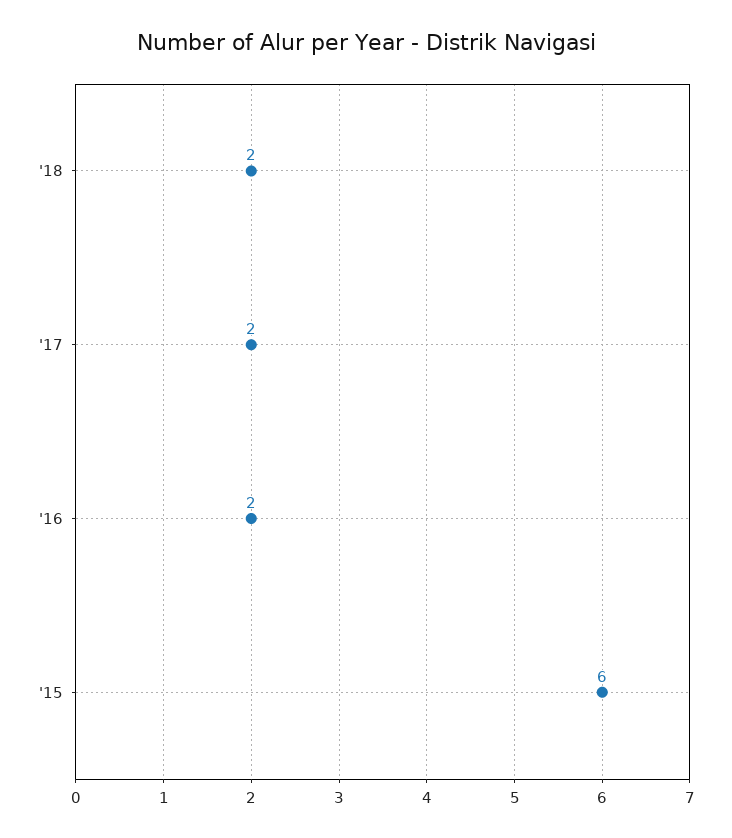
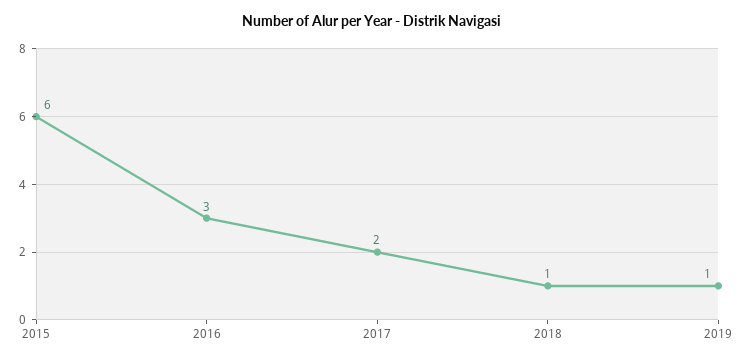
'18: 2 -> 1
'16: 2 -> 3
2019: none -> 1

